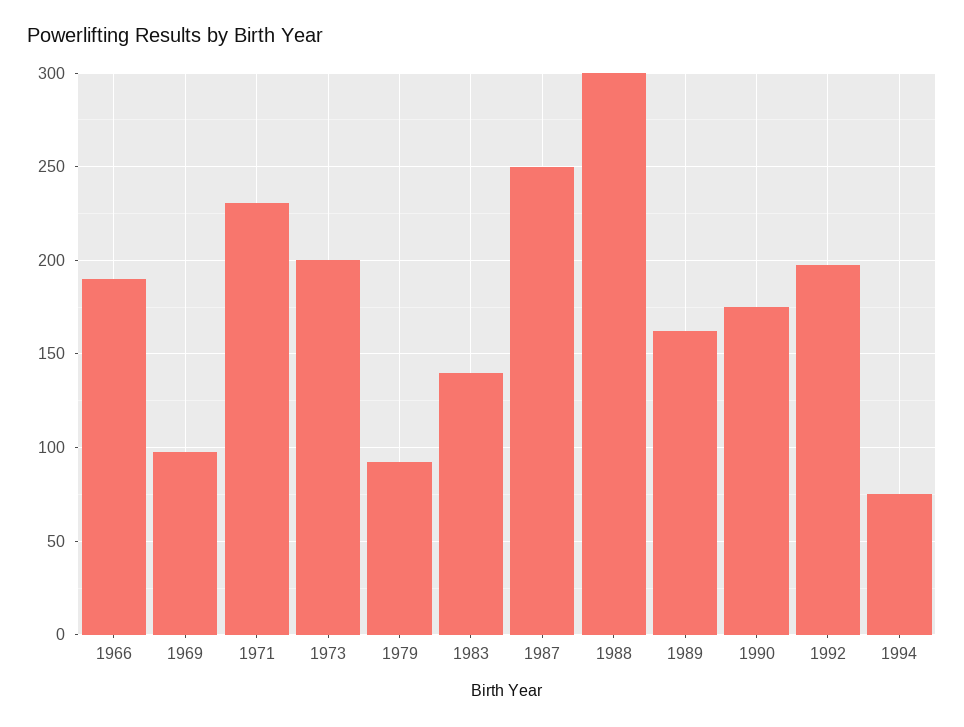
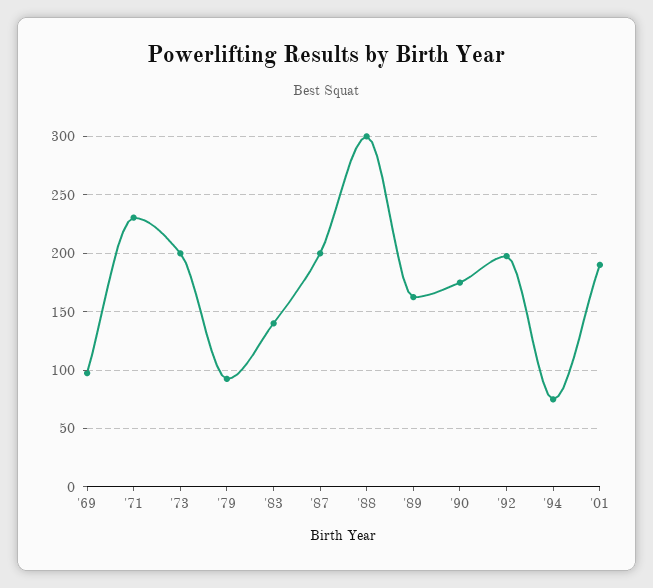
1966: 190 -> none
1987: 250 -> 200
'01: none -> 190

